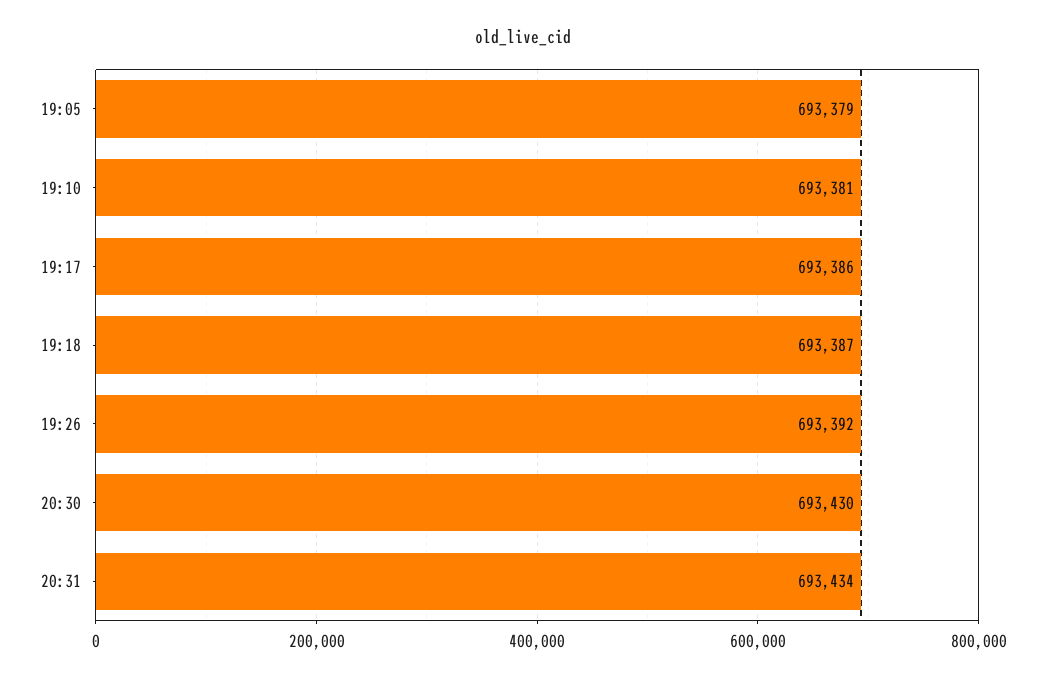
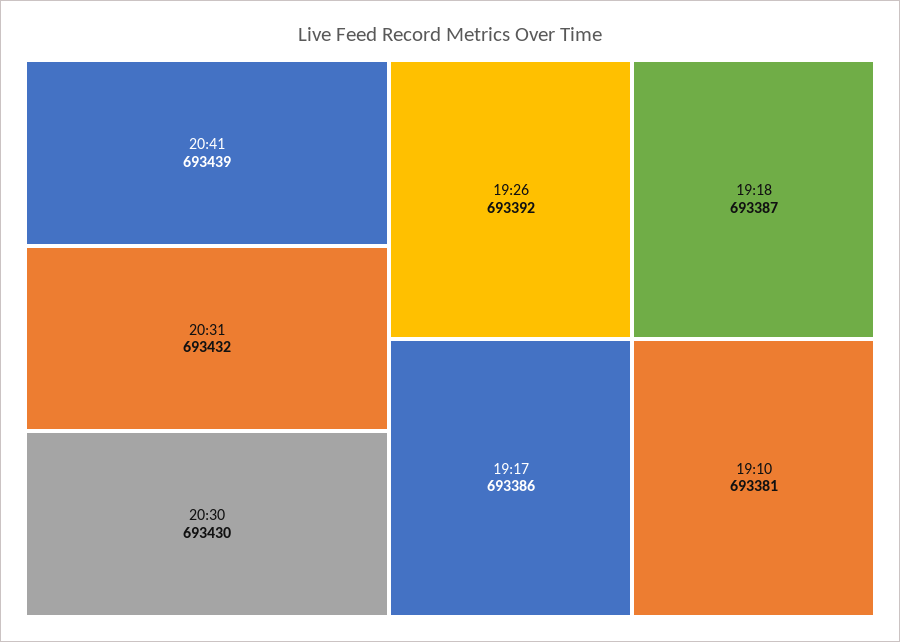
19:05: 693379 -> none
20:31: 693434 -> 693432
20:41: none -> 693439

